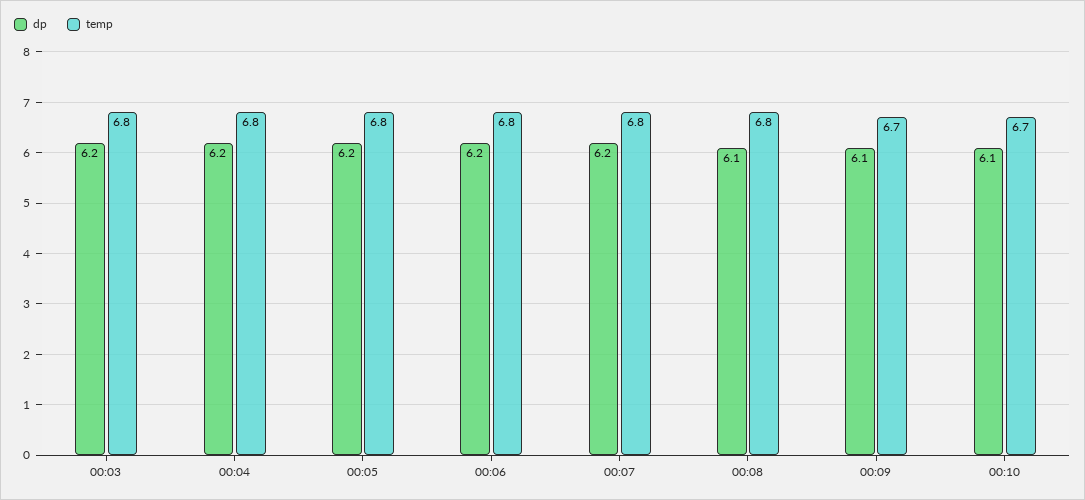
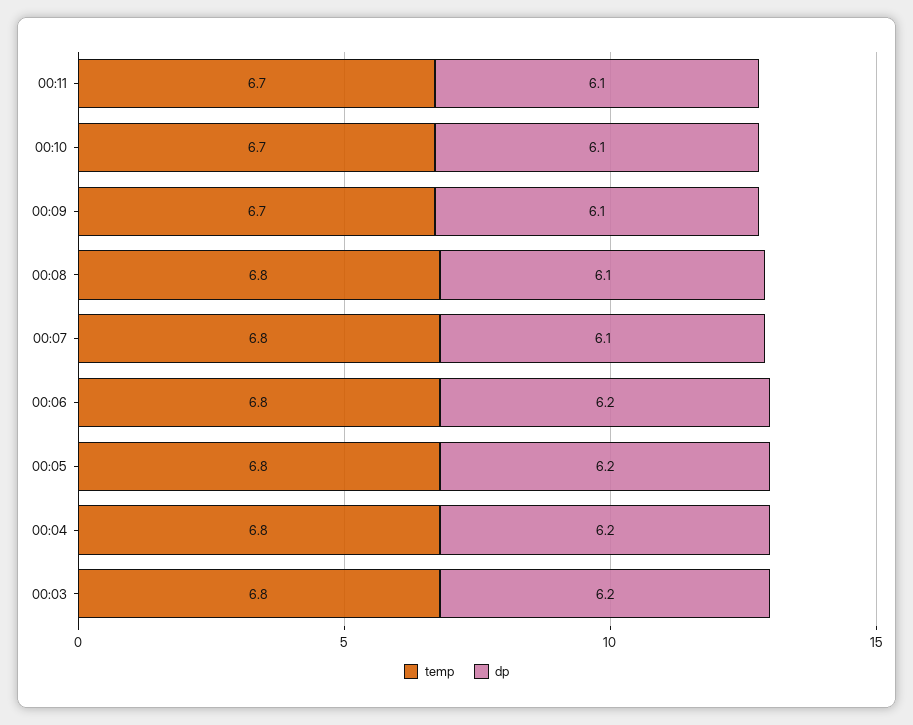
dp, 00:07: 6.2 -> 6.1
temp, 00:11: none -> 6.7
dp, 00:11: none -> 6.1

